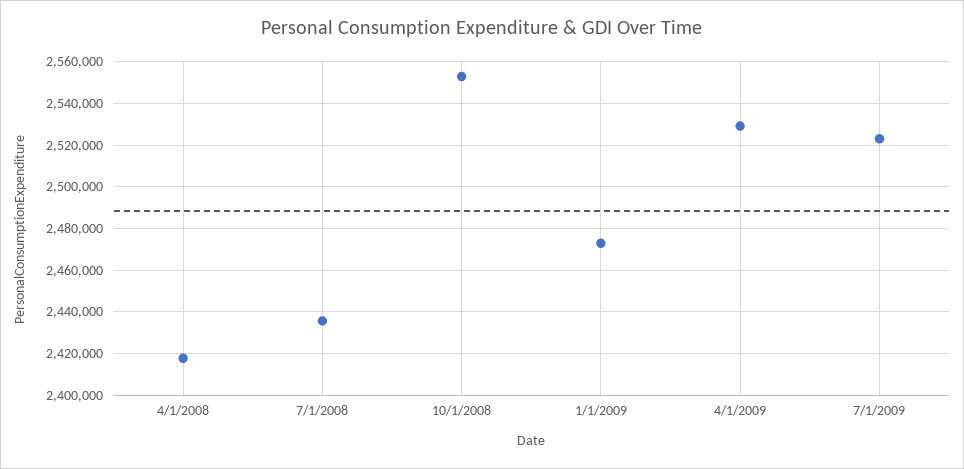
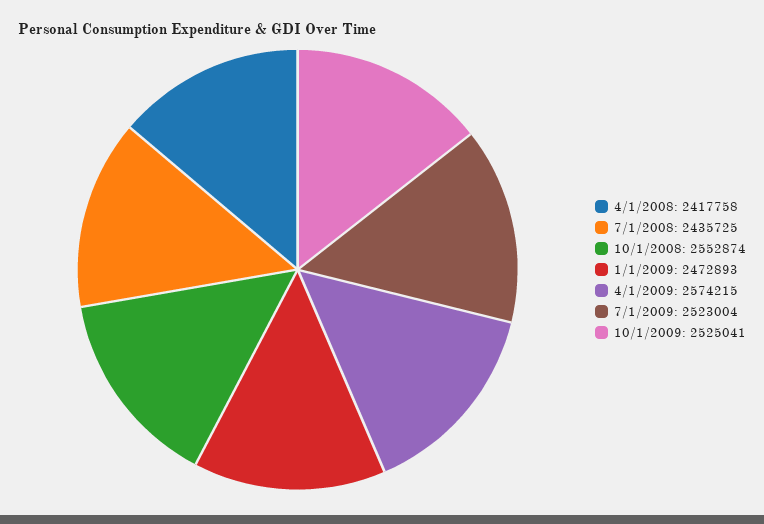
4/1/2009: 2530000 -> 2574215
10/1/2009: none -> 2525041

